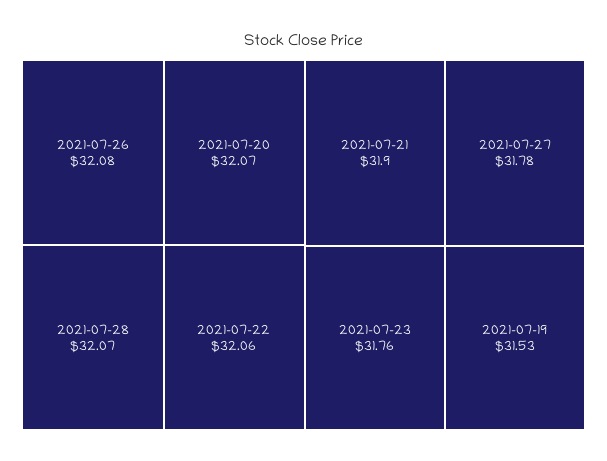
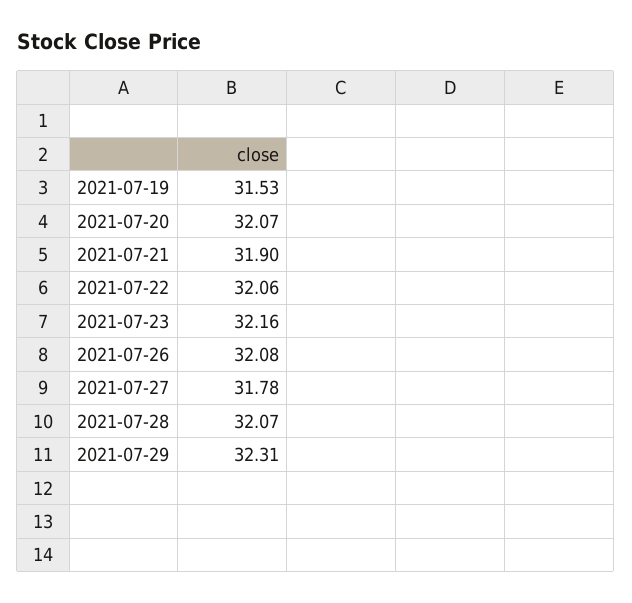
2021-07-23: 31.76 -> 32.16
2021-07-29: none -> 32.31

